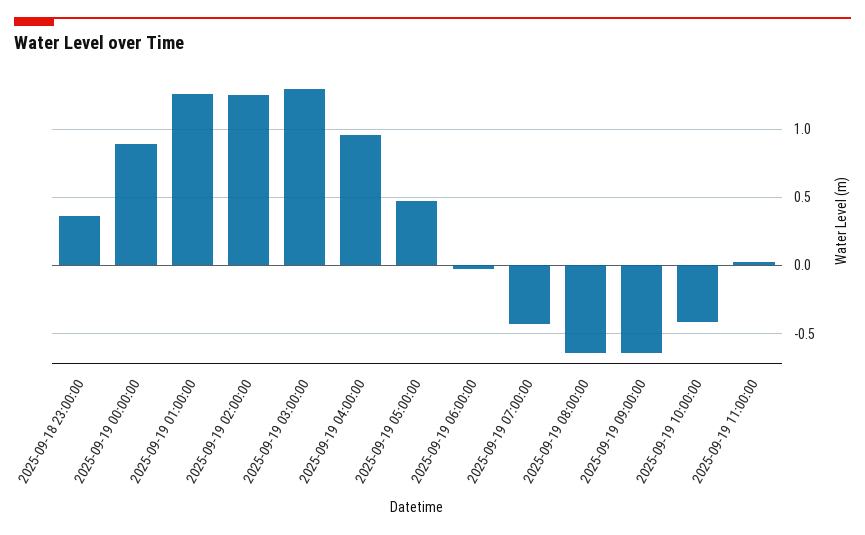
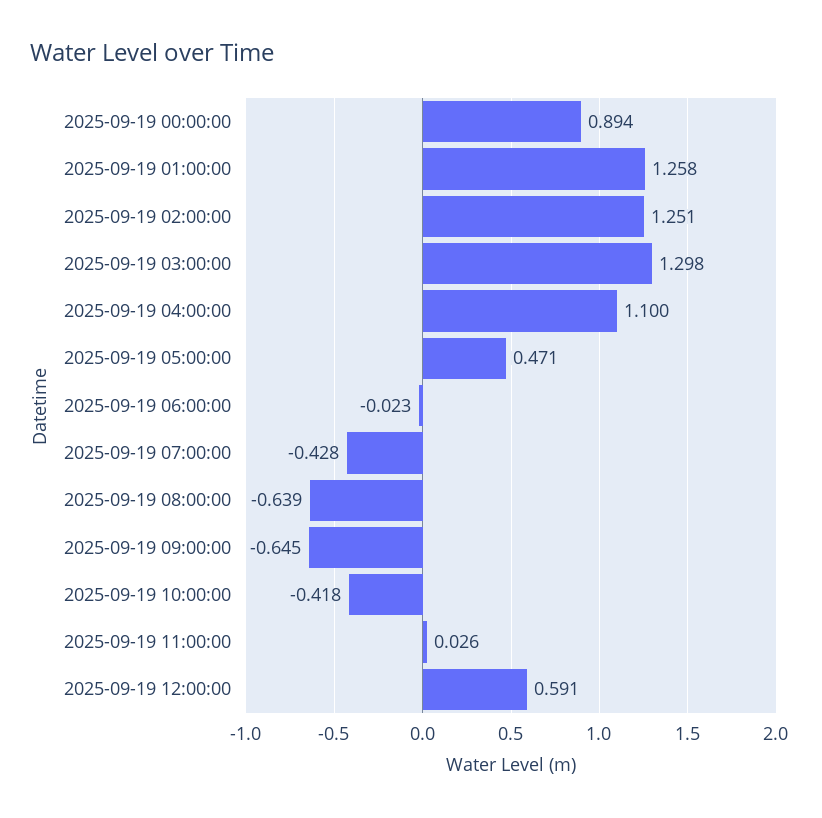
2025-09-18 23:00:00: 0.35 -> none
2025-09-19 04:00:00: 0.95 -> 1.1
2025-09-19 12:00:00: none -> 0.591

